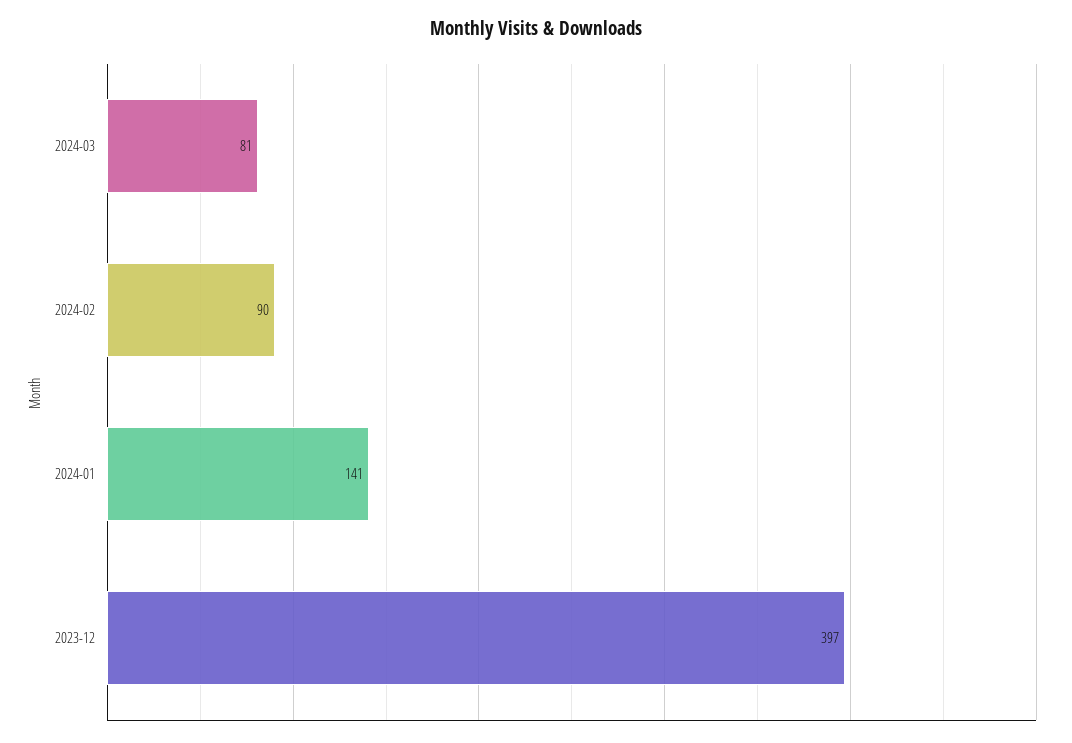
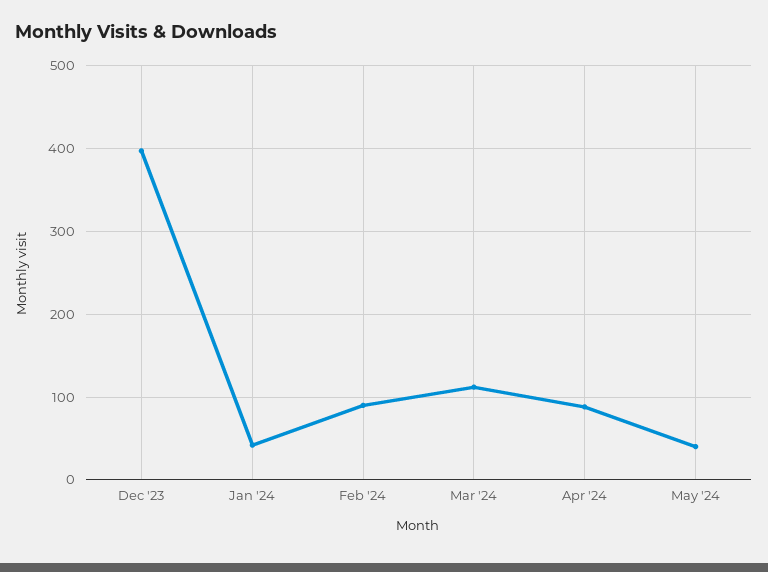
2024-03: 81 -> 110
2024-01: 141 -> 40
Apr '24: none -> 90
May '24: none -> 40

